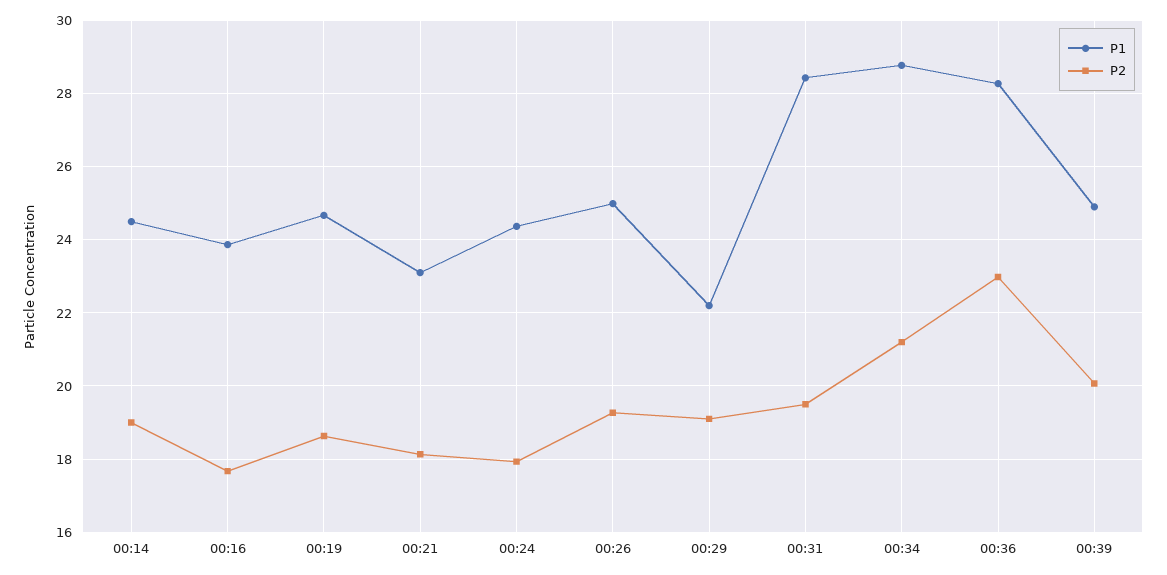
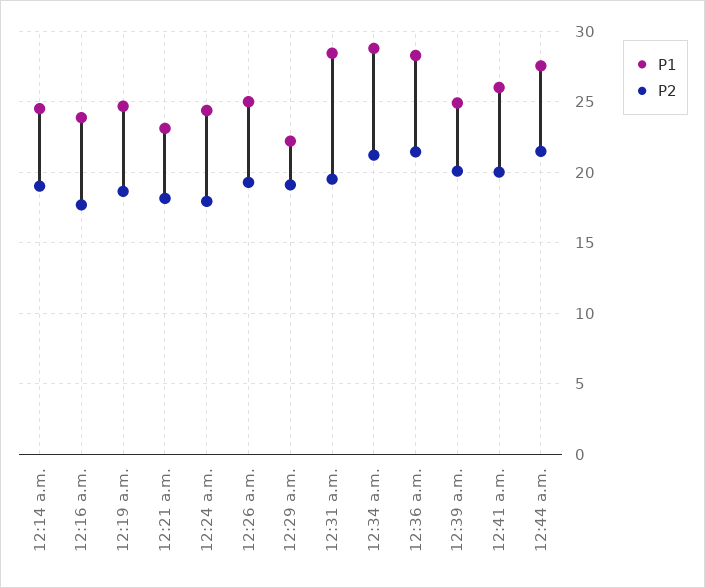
P2, 00:36: 23 -> 21.5
P1, 12:41 a.m.: none -> 26
P2, 12:41 a.m.: none -> 20
P1, 12:44 a.m.: none -> 27.5
P2, 12:44 a.m.: none -> 21.5

